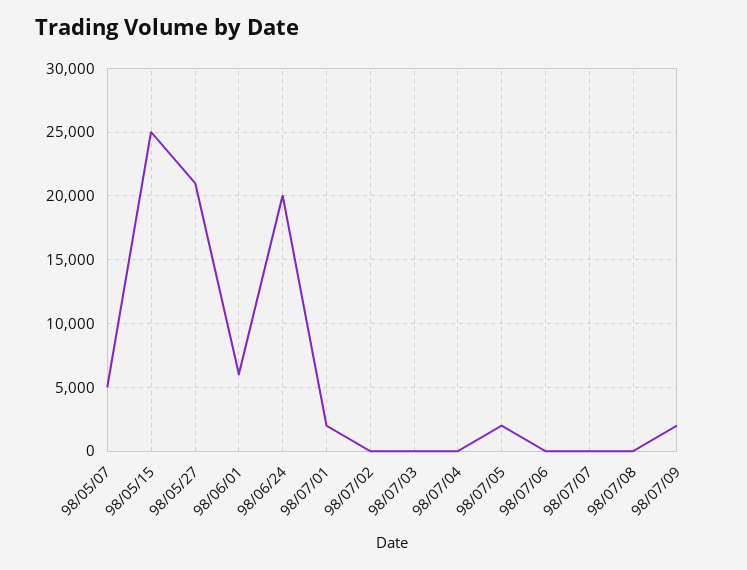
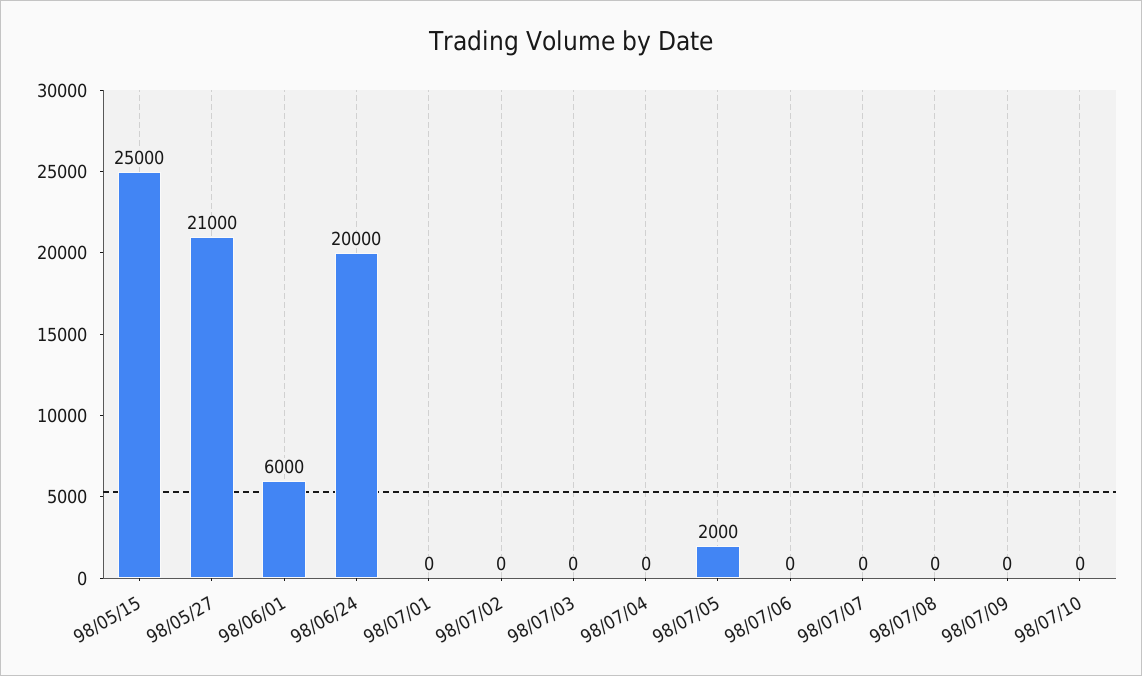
98/05/07: 5000 -> none
98/07/01: 2000 -> 0
98/07/09: 2000 -> 0
98/07/10: none -> 0

